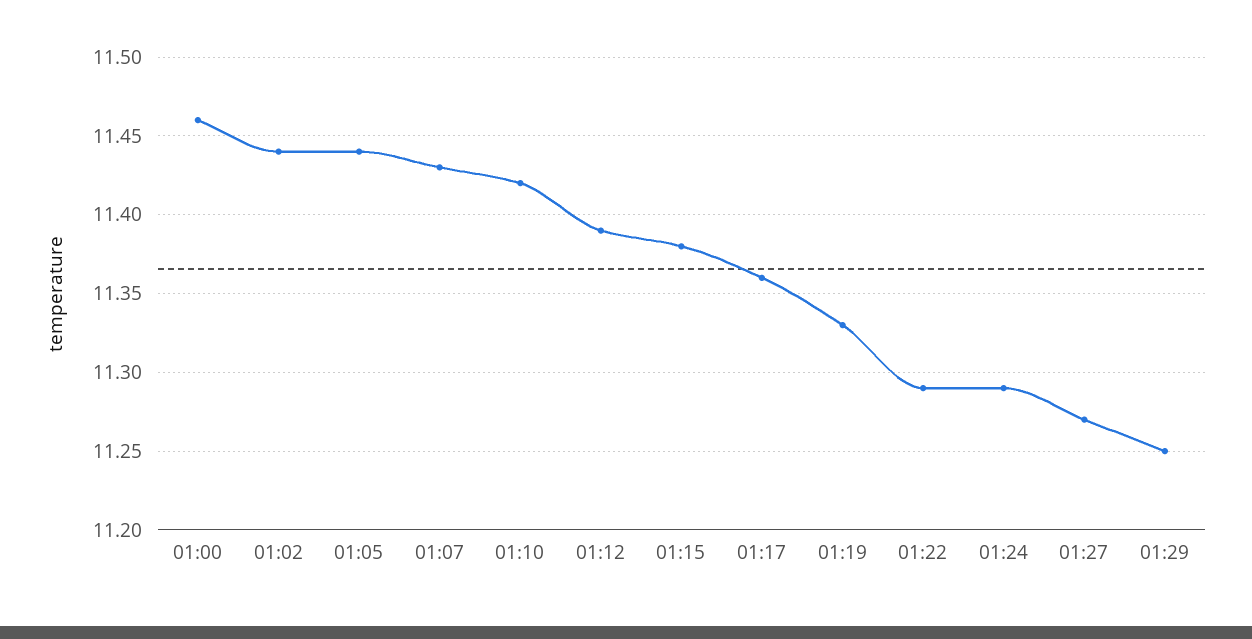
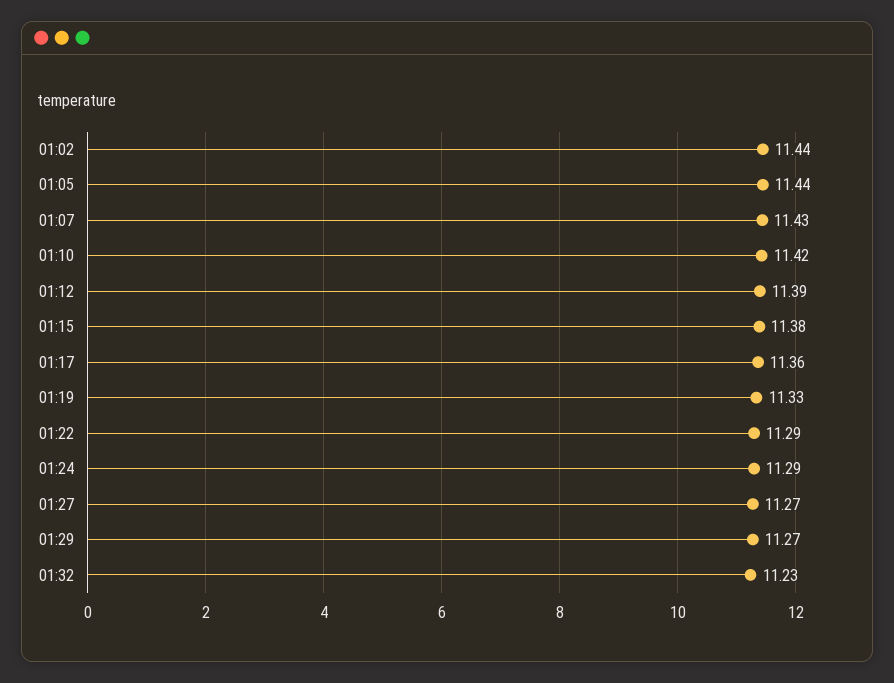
01:00: 11.46 -> none
01:29: 11.25 -> 11.27
01:32: none -> 11.23

